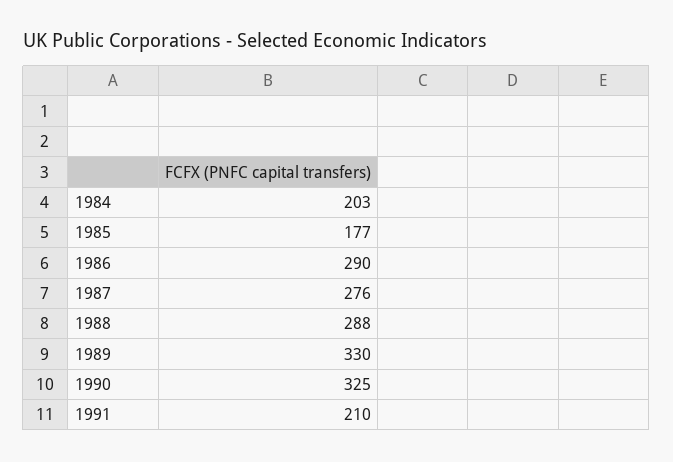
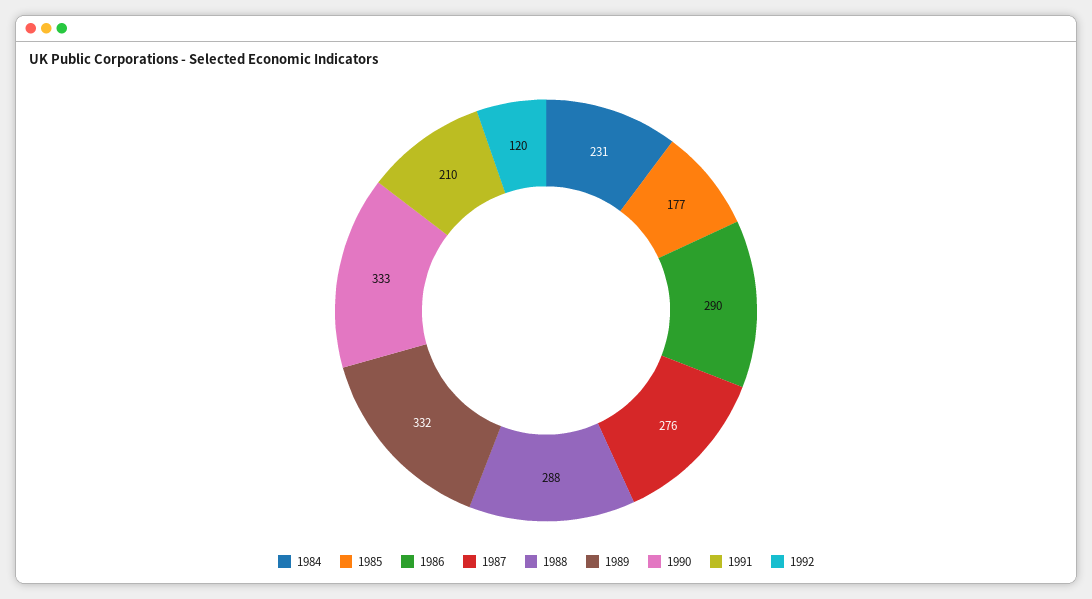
1984: 203 -> 231
1989: 330 -> 332
1990: 325 -> 333
1992: none -> 120

